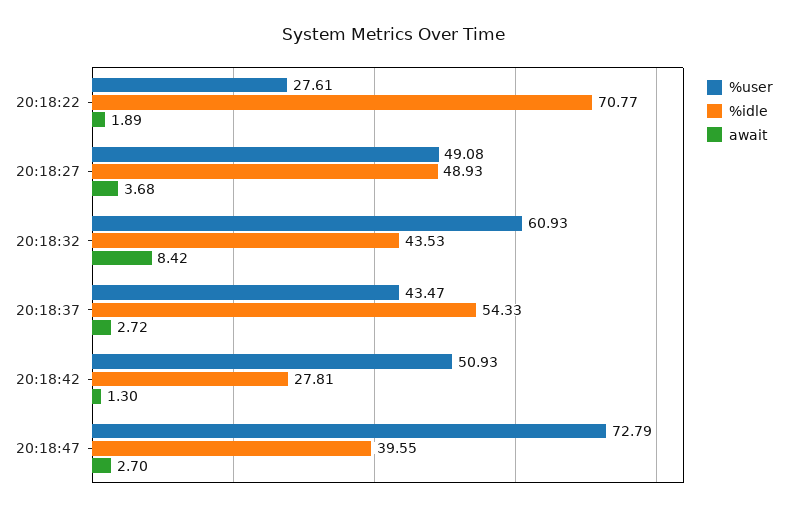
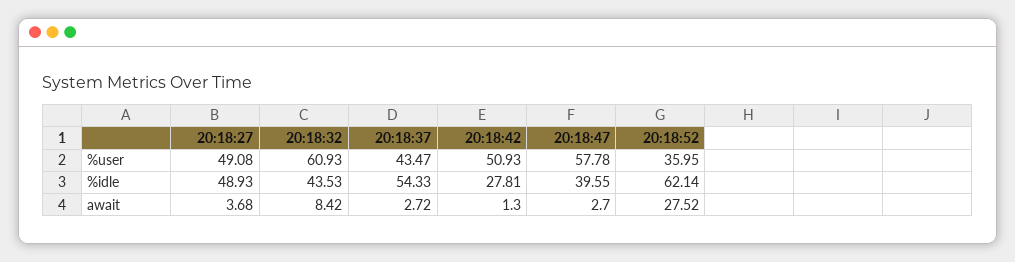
%user, 20:18:22: 27.61 -> none
%idle, 20:18:22: 70.77 -> none
await, 20:18:22: 1.89 -> none
%user, 20:18:47: 72.79 -> 57.78
%user, 20:18:52: none -> 35.95
%idle, 20:18:52: none -> 62.14
await, 20:18:52: none -> 27.52

